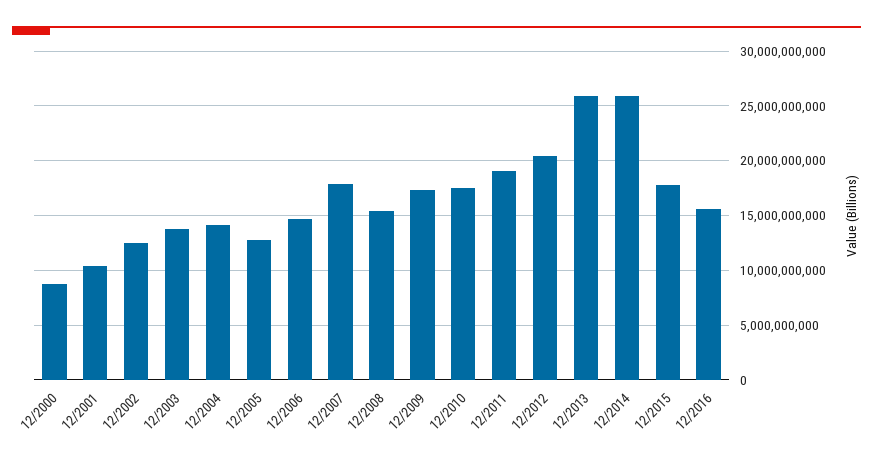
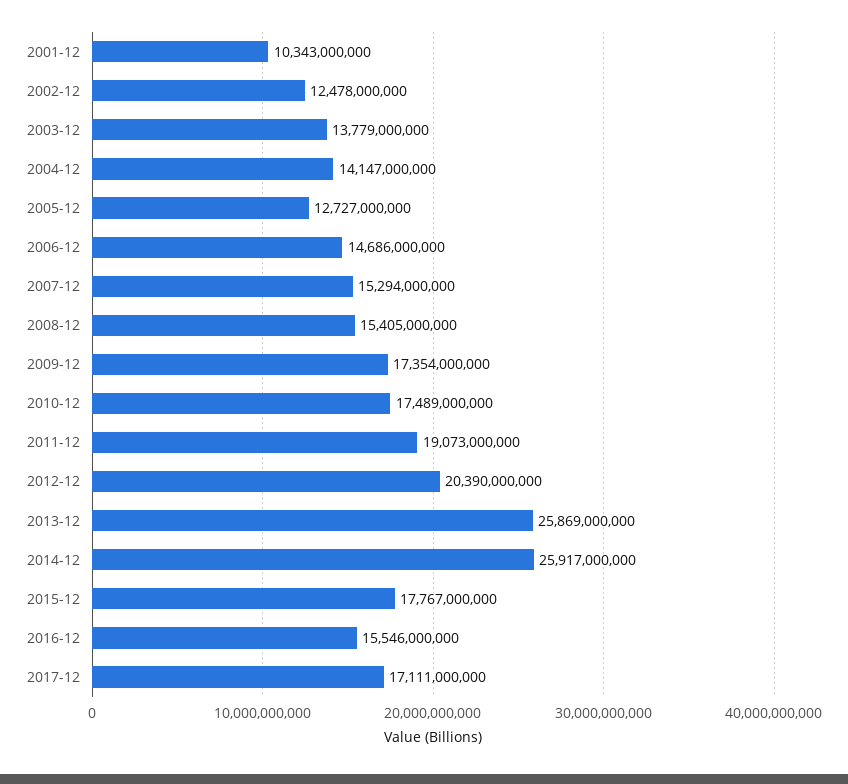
12/2000: 9000000000 -> none
12/2007: 18000000000 -> 15294000000
2017-12: none -> 17111000000

